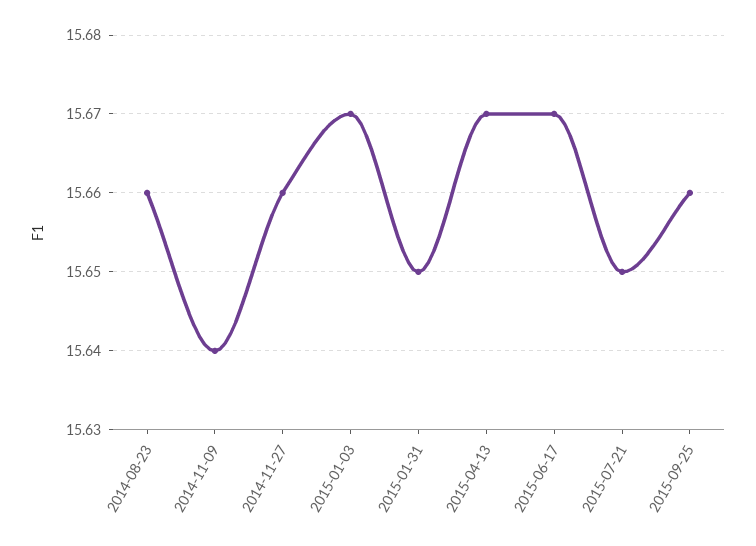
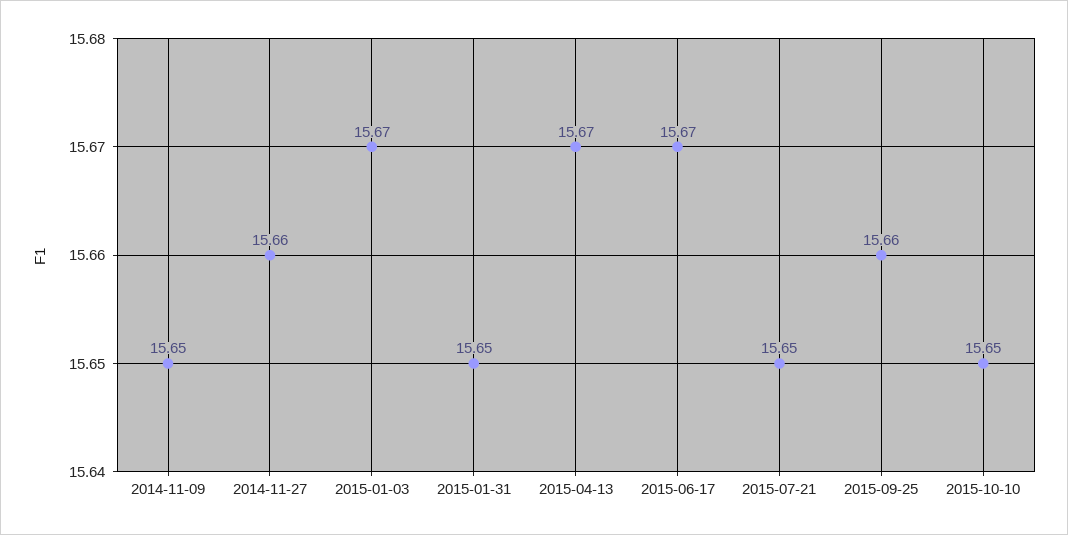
2014-08-23: 15.66 -> none
2014-11-09: 15.64 -> 15.65
2015-10-10: none -> 15.65

